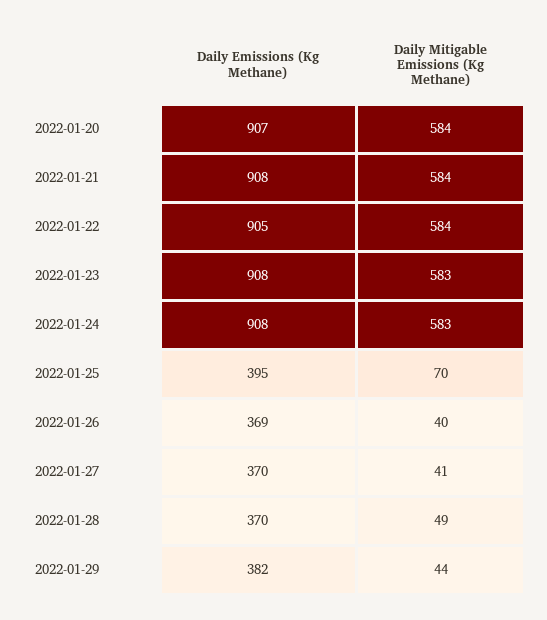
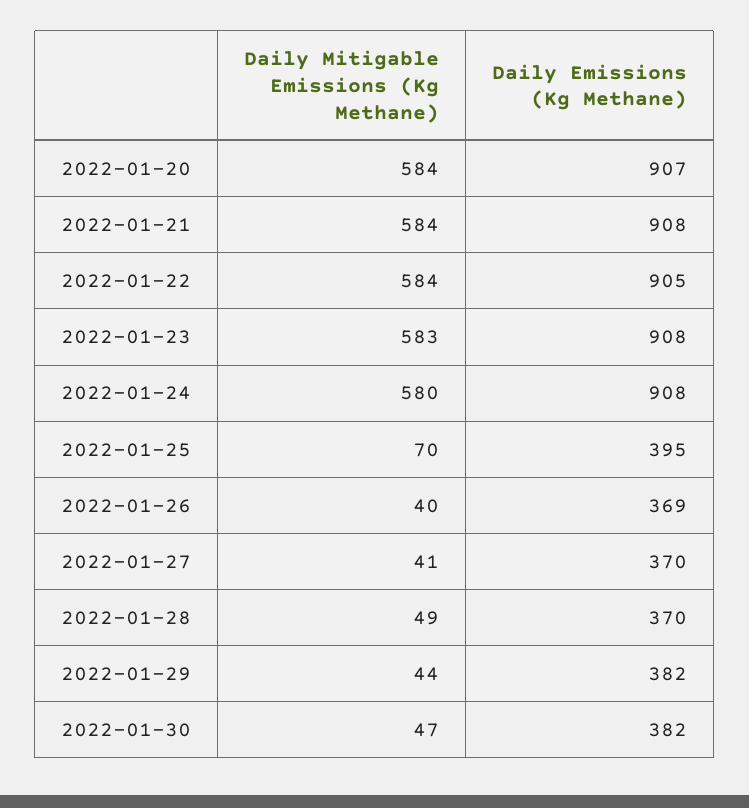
Daily Mitigable Emissions (Kg Methane), 2022-01-24: 583 -> 580
Daily Mitigable Emissions (Kg Methane), 2022-01-30: none -> 47
Daily Emissions (Kg Methane), 2022-01-30: none -> 382

